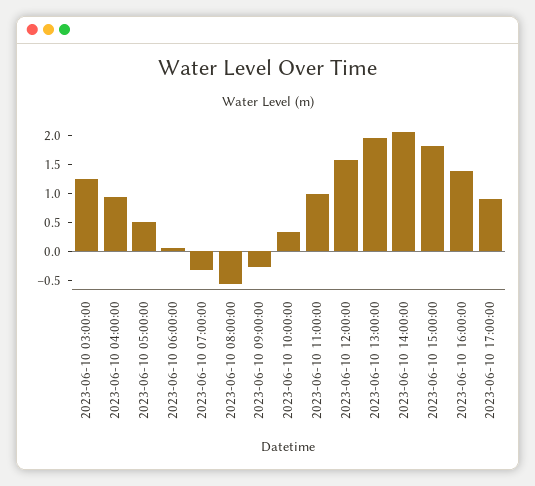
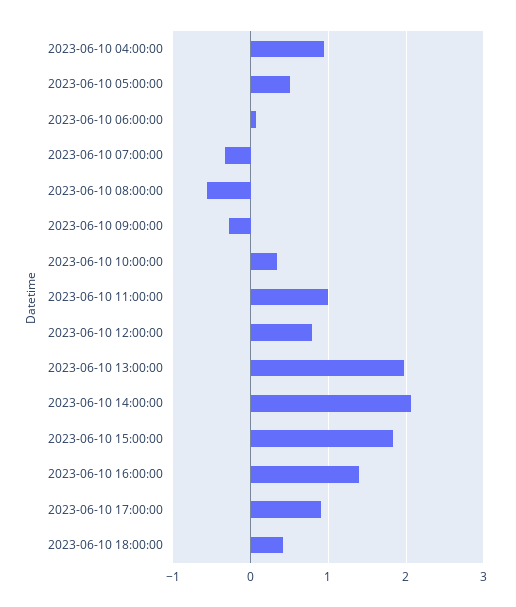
2023-06-10 03:00:00: 1.25 -> none
2023-06-10 12:00:00: 1.5 -> 0.8
2023-06-10 18:00:00: none -> 0.4

